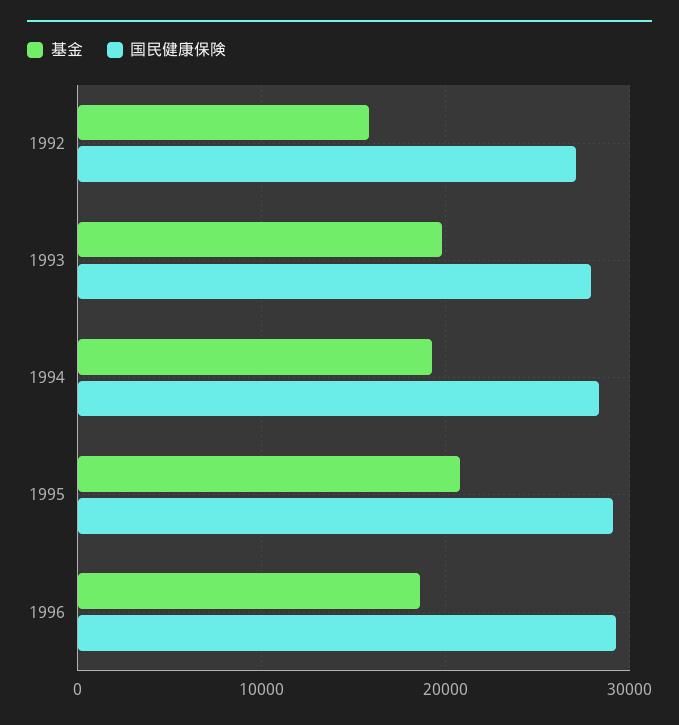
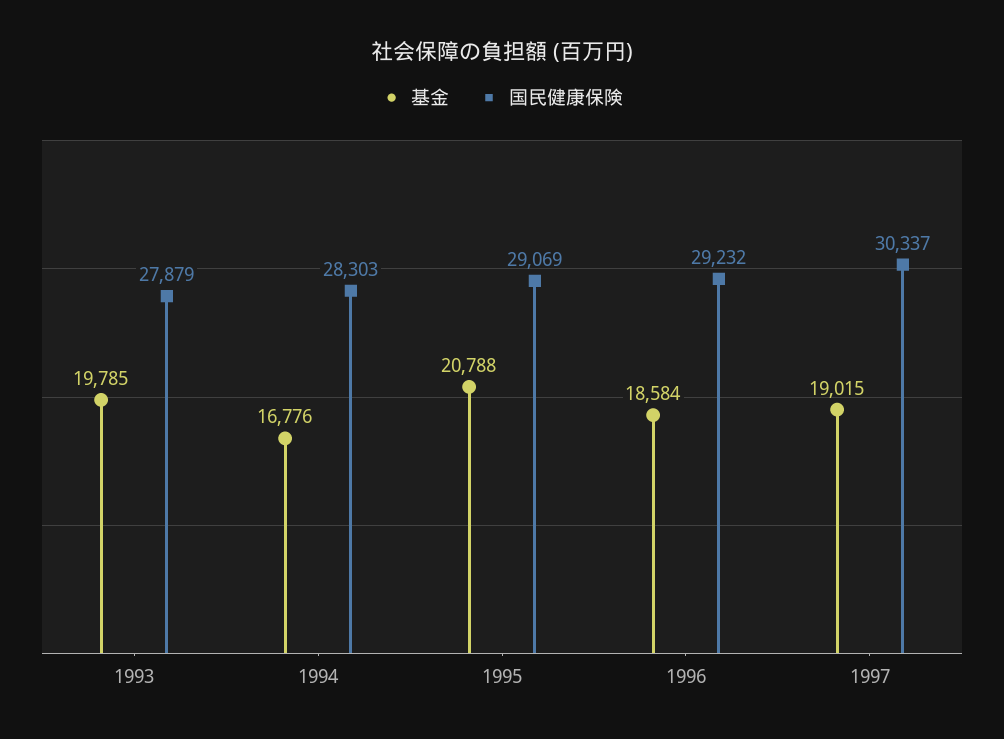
基金, 1992: 16000 -> none
国民健康保険, 1992: 27000 -> none
基金, 1994: 19000 -> 16776
基金, 1997: none -> 19015
国民健康保険, 1997: none -> 30337

